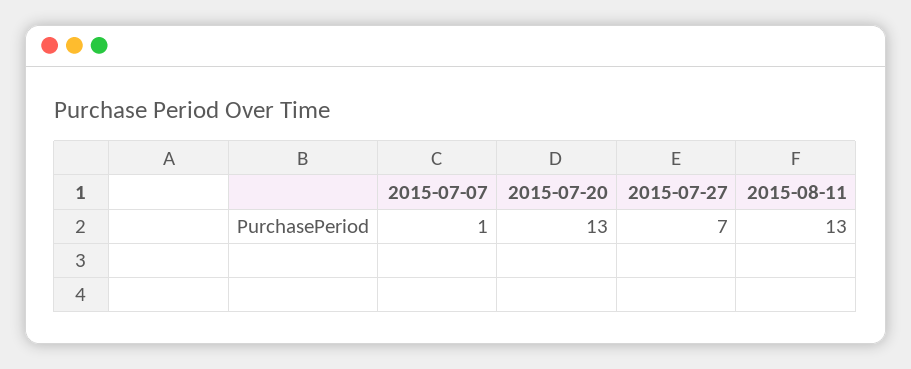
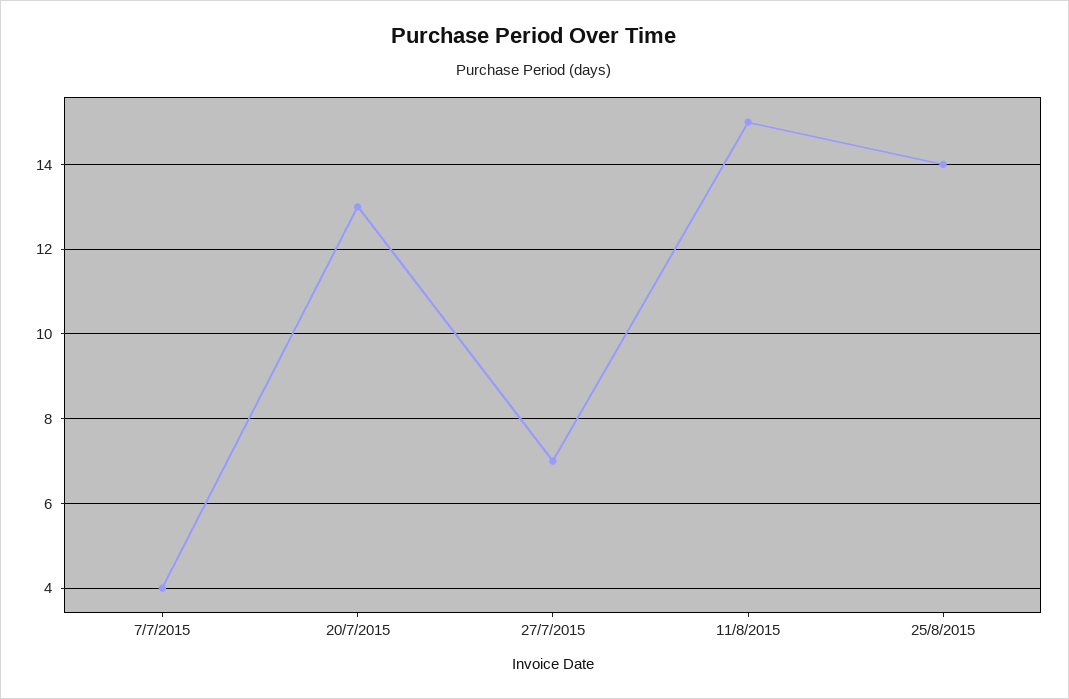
2015-07-07: 1 -> 4
2015-08-11: 13 -> 15
25/8/2015: none -> 14

